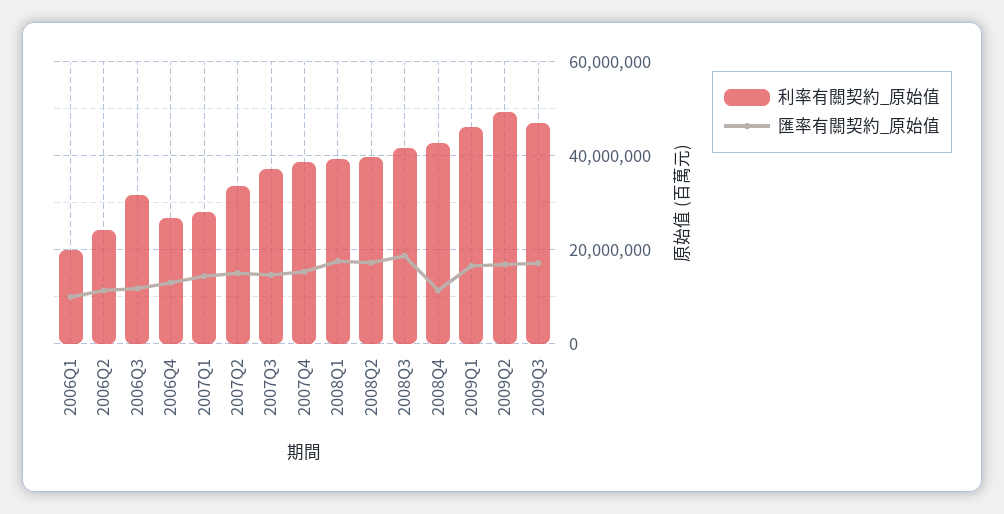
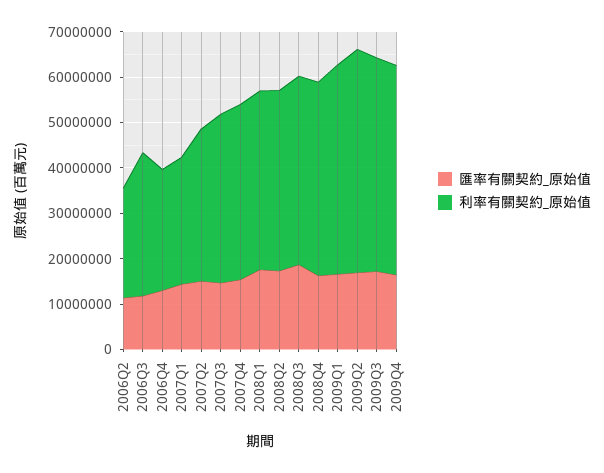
利率有關契約_原始值, 2006Q1: 20000000 -> none
匯率有關契約_原始值, 2006Q1: 10000000 -> none
匯率有關契約_原始值, 2008Q4: 12000000 -> 16000000
匯率有關契約_原始值, 2009Q4: none -> 16000000
利率有關契約_原始值, 2009Q4: none -> 46000000

